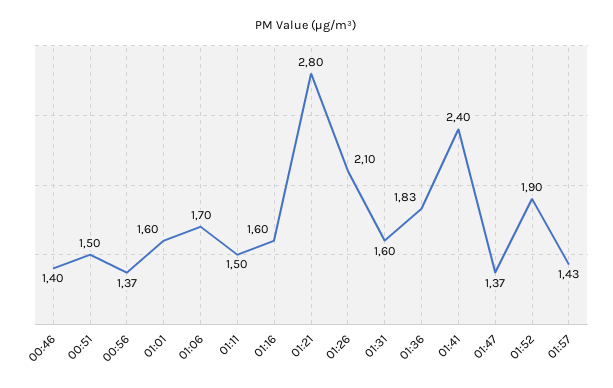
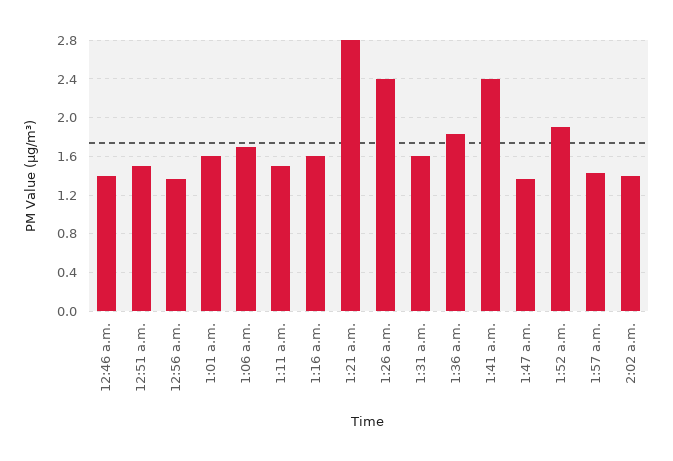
01:26: 2.1 -> 2.4
2:02 a.m.: none -> 1.4

